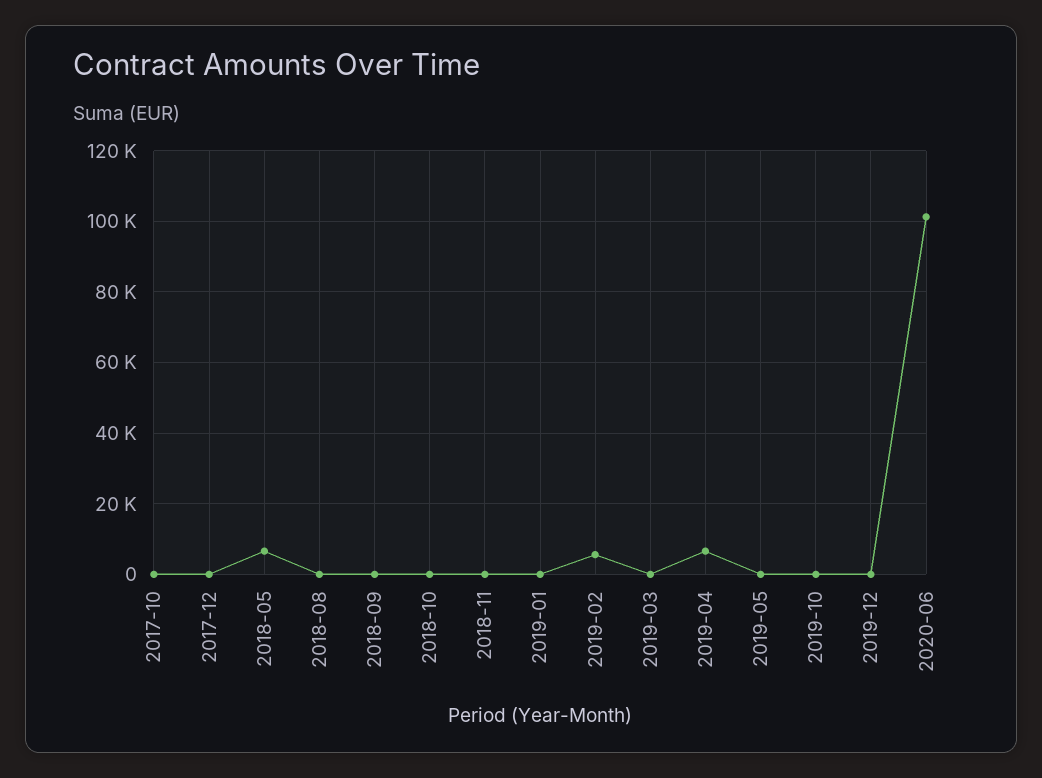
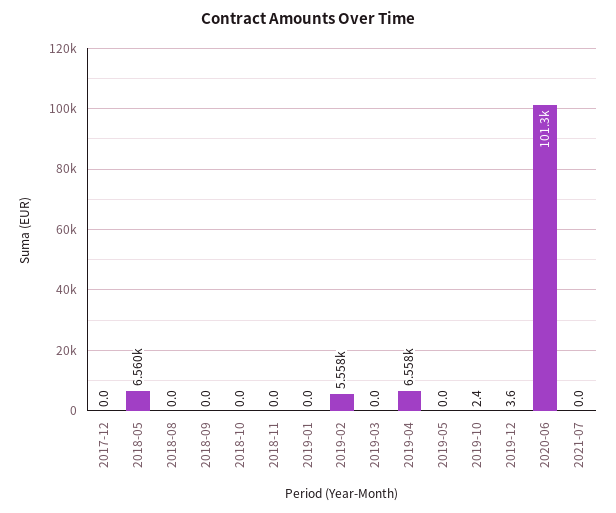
2017-10: 0 -> none
2021-07: none -> 0

